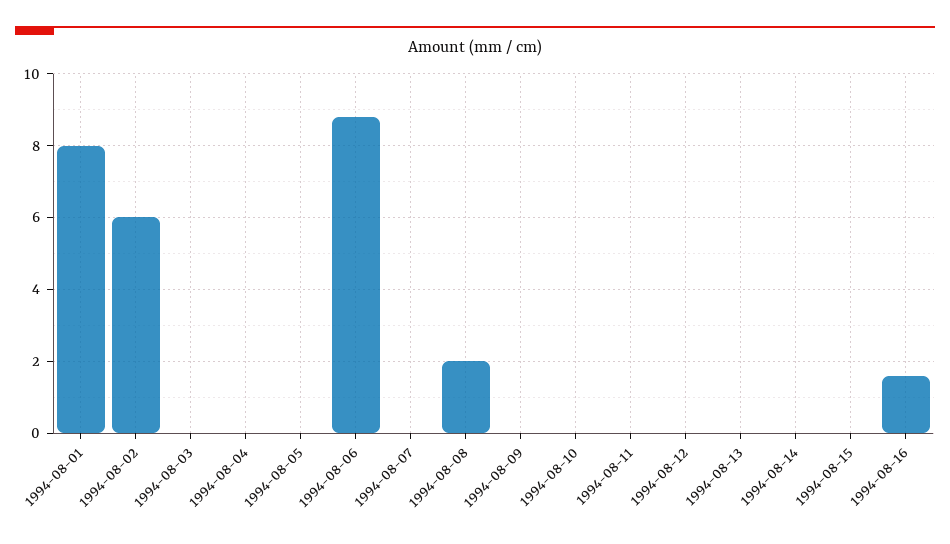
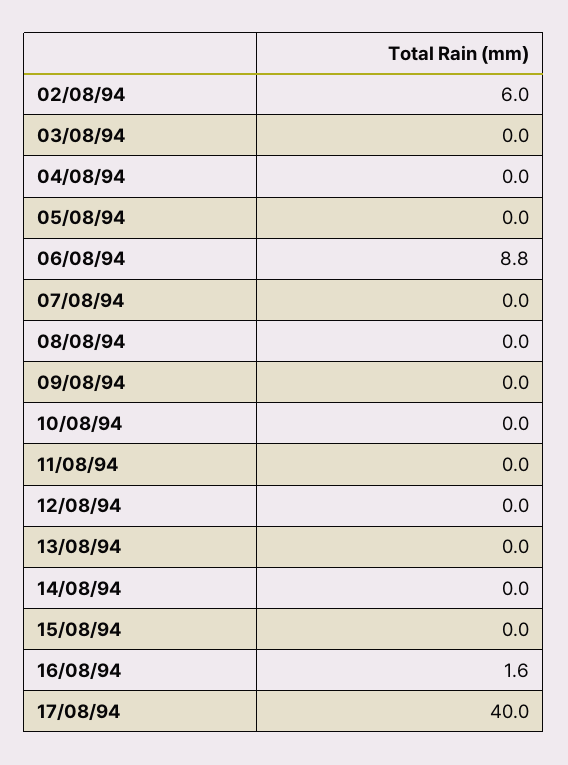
1994-08-01: 8 -> none
1994-08-08: 2 -> 0
17/08/94: none -> 40

